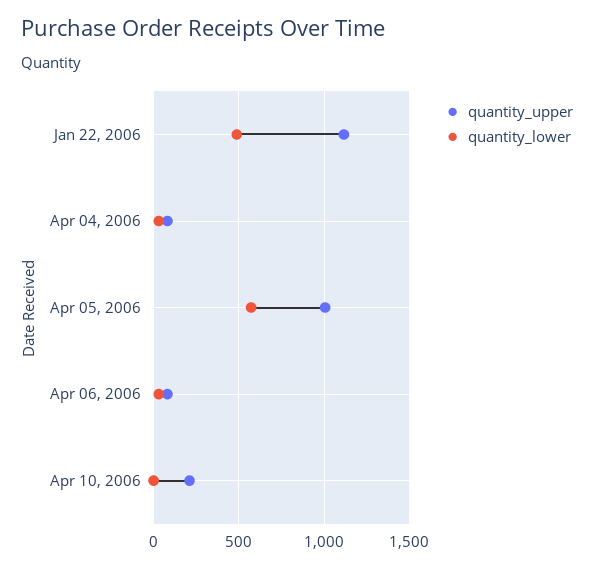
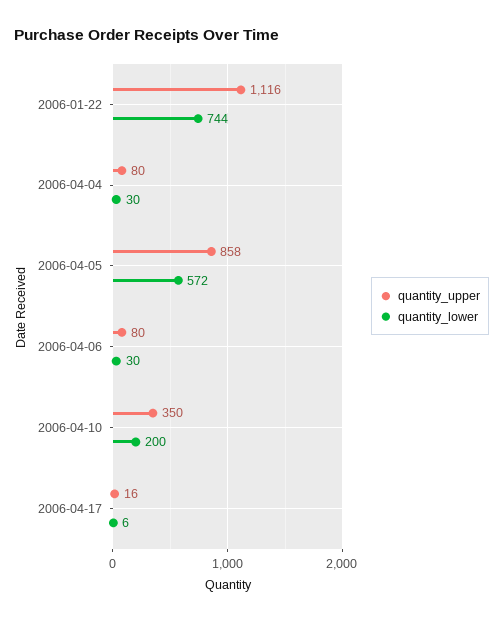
quantity_lower, Jan 22, 2006: 500 -> 744
quantity_upper, Apr 05, 2006: 1000 -> 858
quantity_upper, Apr 10, 2006: 200 -> 350
quantity_lower, Apr 10, 2006: 0 -> 200
quantity_upper, 2006-04-17: none -> 16
quantity_lower, 2006-04-17: none -> 6

